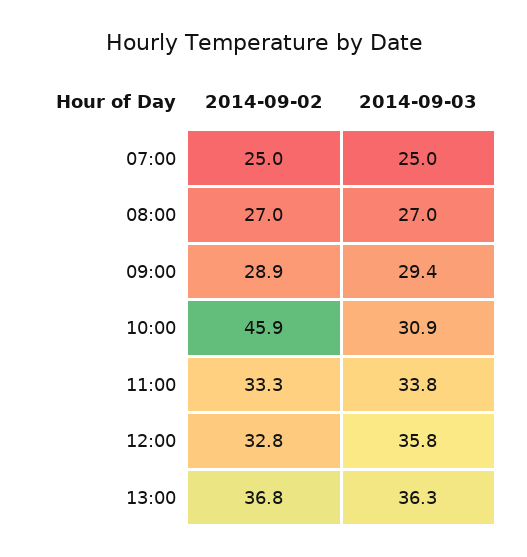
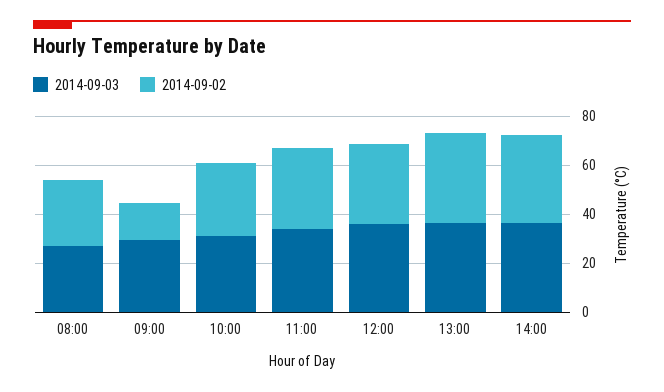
2014-09-02, 07:00: 25 -> none
2014-09-03, 07:00: 25 -> none
2014-09-02, 09:00: 28.9 -> 15
2014-09-02, 10:00: 45.9 -> 30
2014-09-03, 14:00: none -> 35
2014-09-02, 14:00: none -> 35

